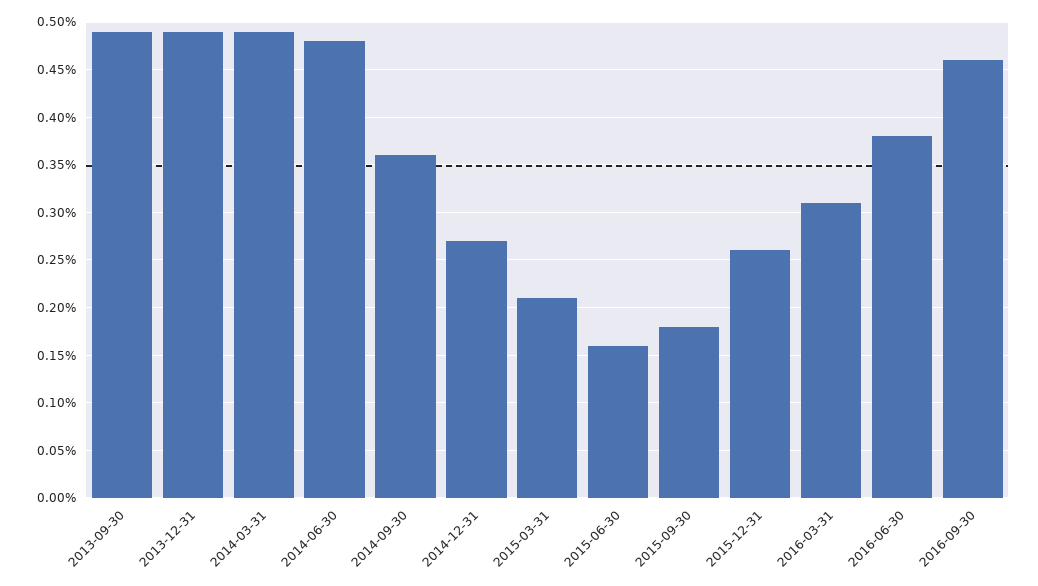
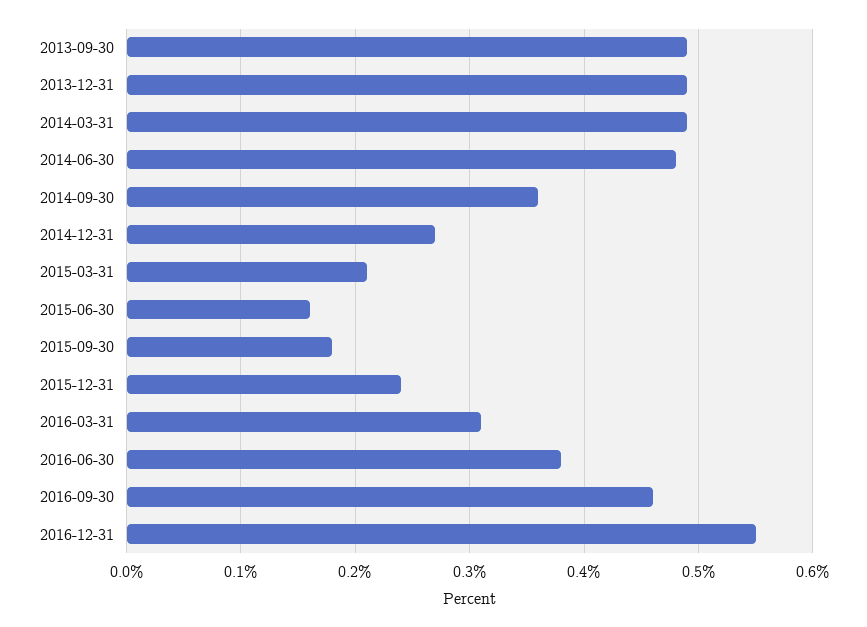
2015-12-31: 0.26 -> 0.24
2016-12-31: none -> 0.55

